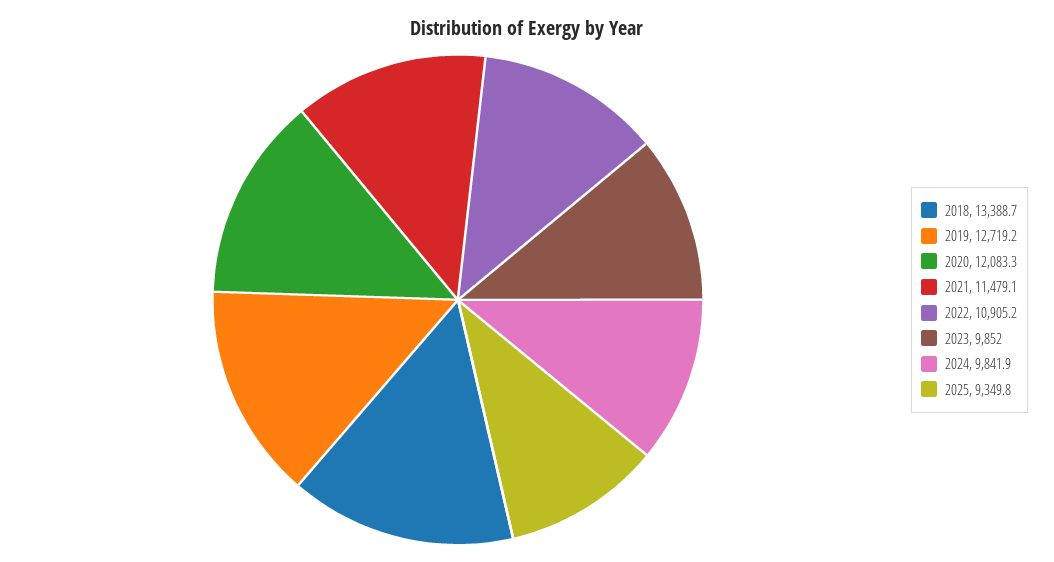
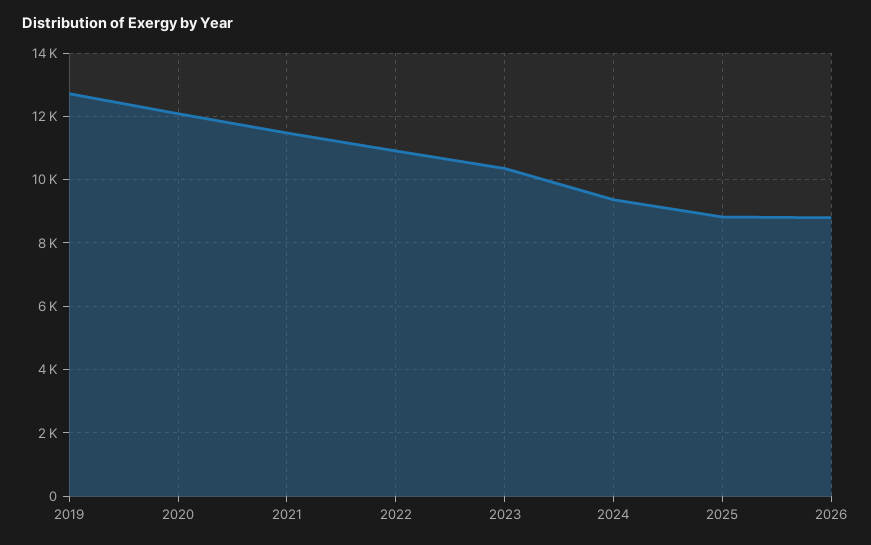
2018: 13388.7 -> none
2023: 9852 -> 10400
2024: 9841.9 -> 9400
2025: 9349.8 -> 8800
2026: none -> 8800

